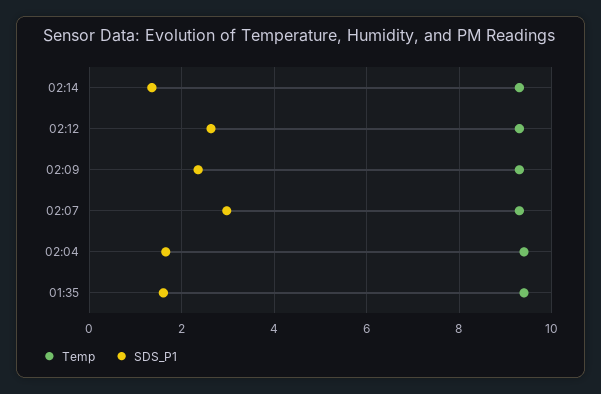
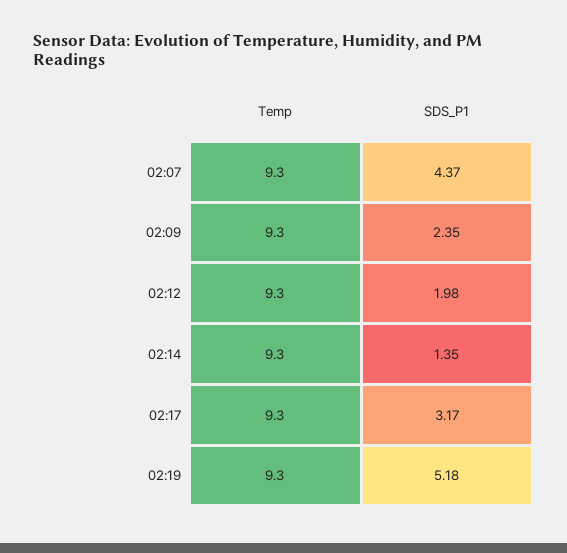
SDS_P1, 02:12: 2.6 -> 1.98
SDS_P1, 02:07: 3 -> 4.37
Temp, 02:04: 9.4 -> none
SDS_P1, 02:04: 1.6 -> none
Temp, 01:35: 9.4 -> none
SDS_P1, 01:35: 1.6 -> none
Temp, 02:17: none -> 9.3
SDS_P1, 02:17: none -> 3.17
Temp, 02:19: none -> 9.3
SDS_P1, 02:19: none -> 5.18

